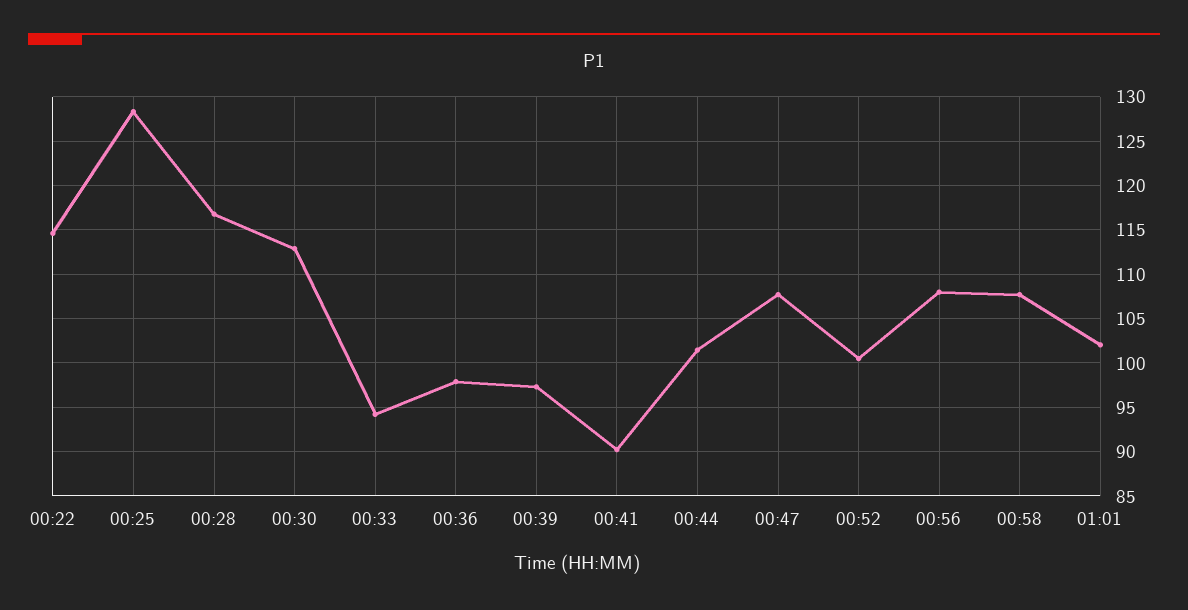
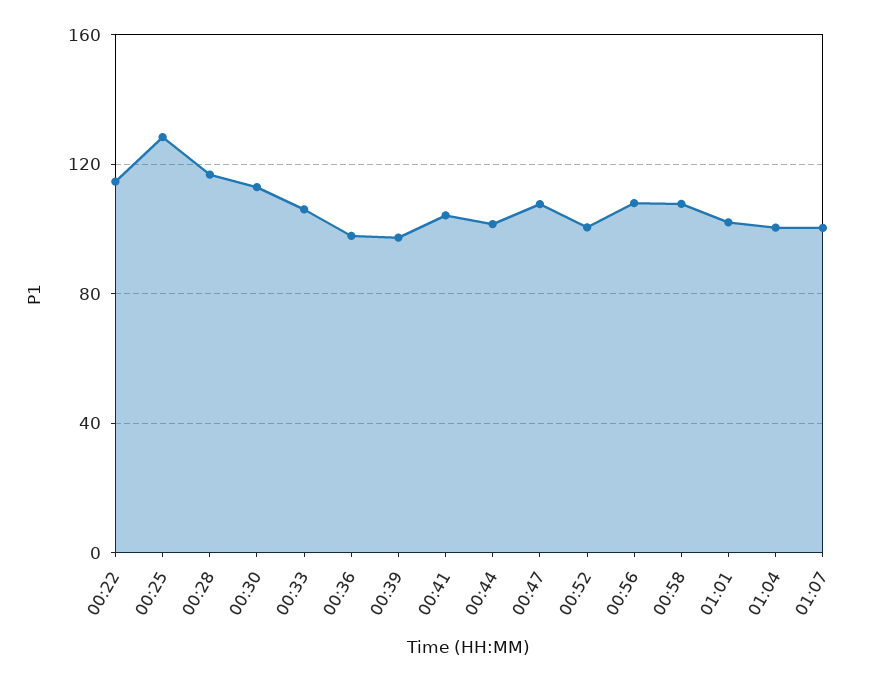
00:33: 94 -> 105
00:41: 90 -> 105
01:04: none -> 100
01:07: none -> 100

